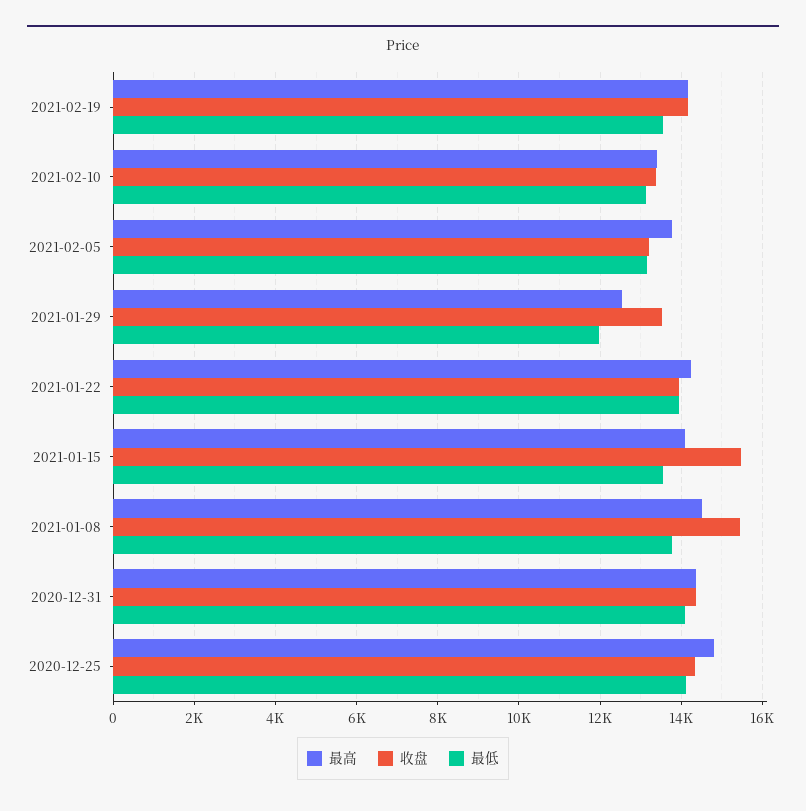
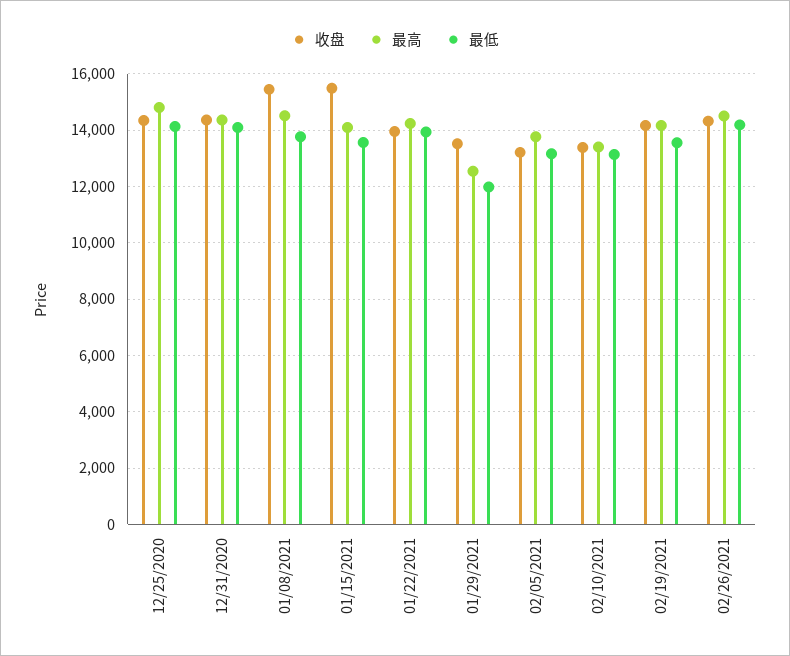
收盘, 02/26/2021: none -> 14250
最高, 02/26/2021: none -> 14500
最低, 02/26/2021: none -> 14250

